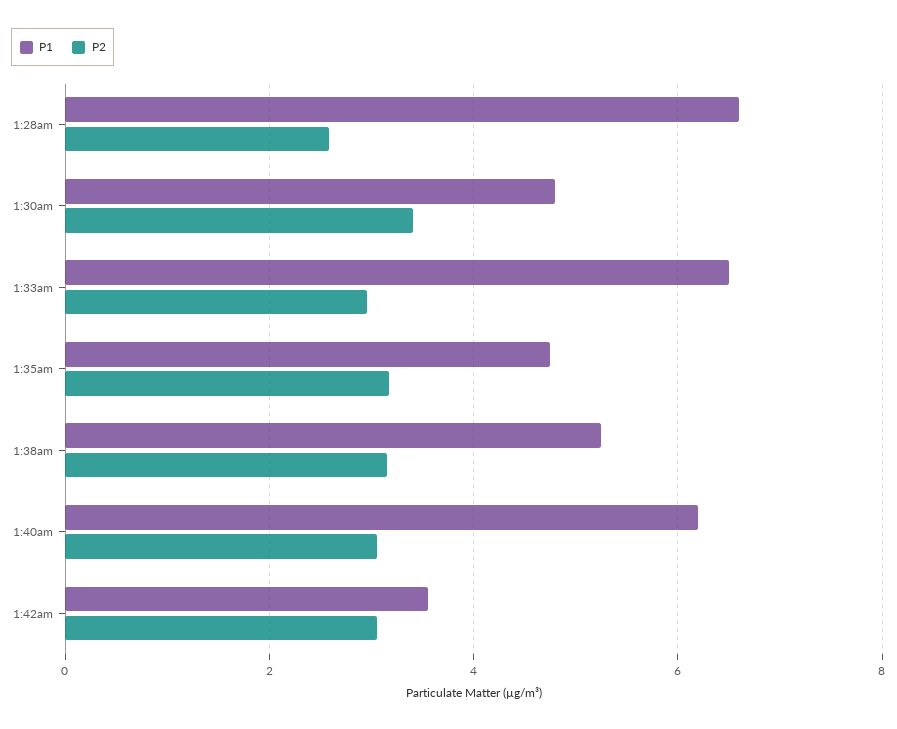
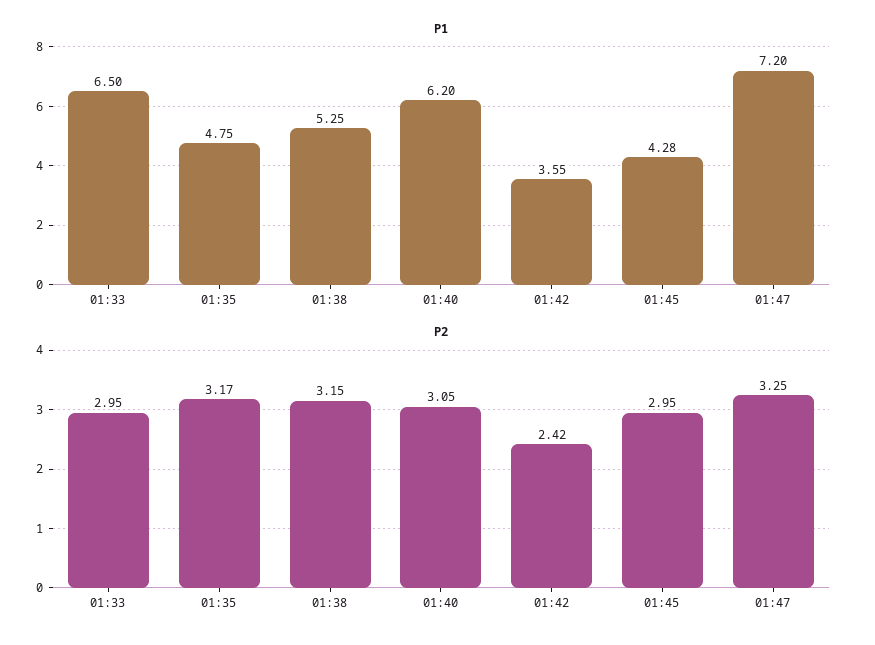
P1, 1:28am: 6.6 -> none
P2, 1:28am: 2.6 -> none
P1, 1:30am: 4.8 -> none
P2, 1:30am: 3.4 -> none
P2, 1:42am: 3 -> 2.42
P1, 01:45: none -> 4.28
P1, 01:47: none -> 7.2
P2, 01:45: none -> 2.95
P2, 01:47: none -> 3.25

